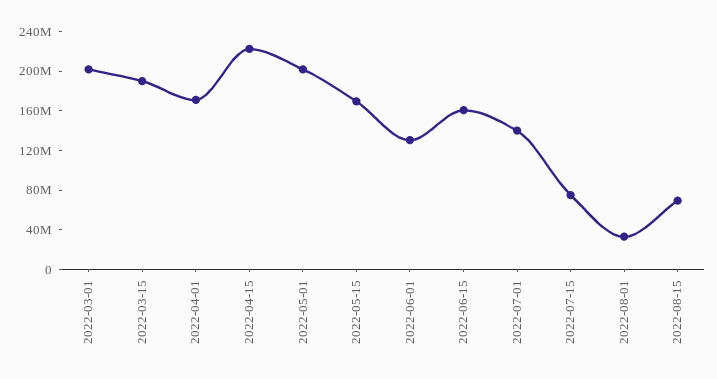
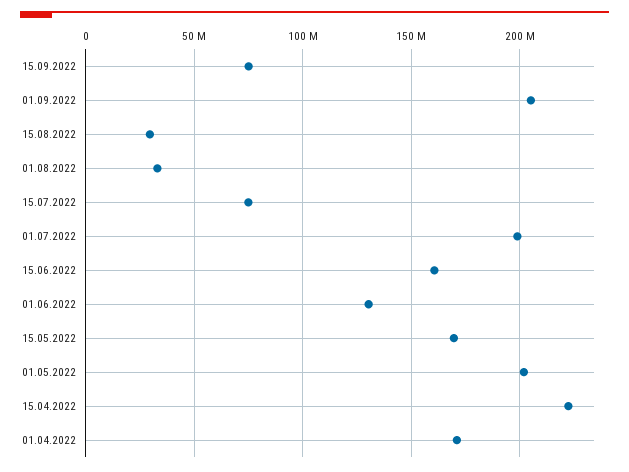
2022-03-01: 200000000 -> none
2022-03-15: 190000000 -> none
2022-07-01: 140000000 -> 200000000
2022-08-15: 70000000 -> 30000000
15.09.2022: none -> 75000000
01.09.2022: none -> 205000000

